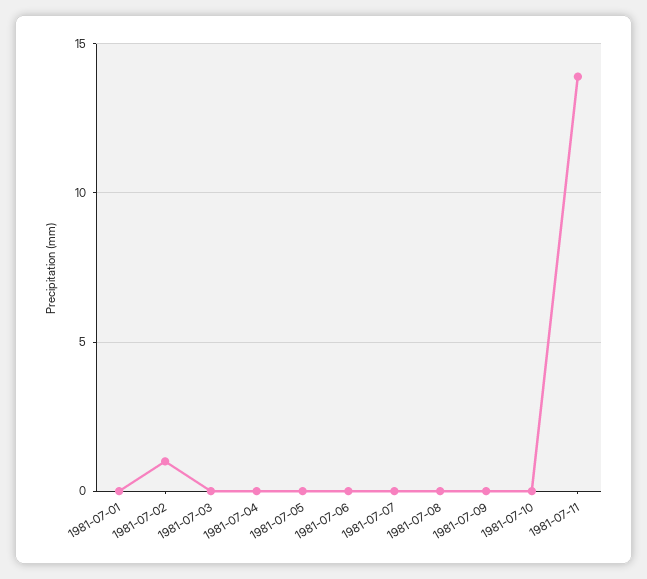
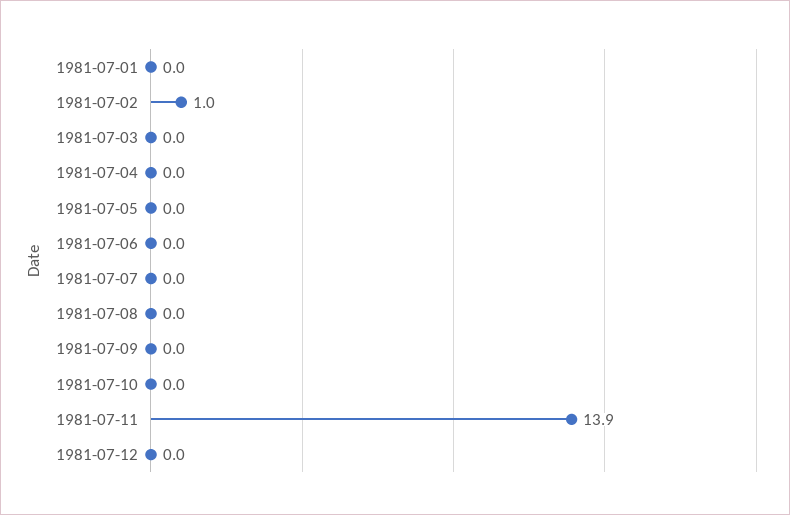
1981-07-12: none -> 0

